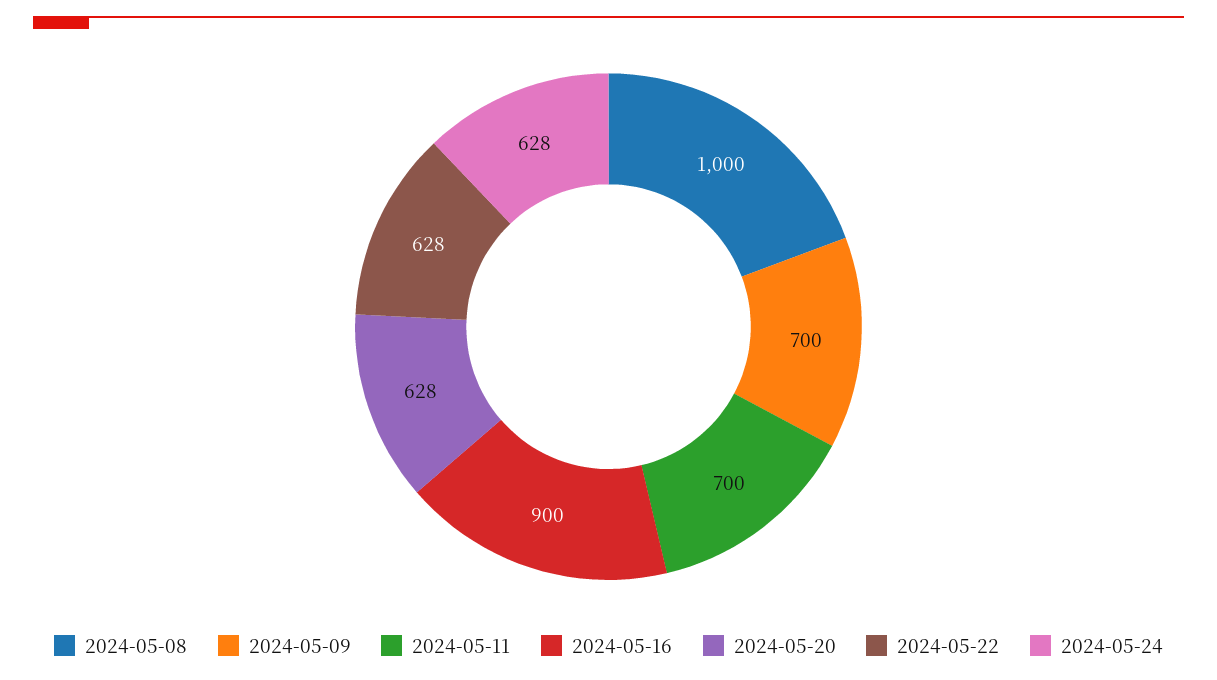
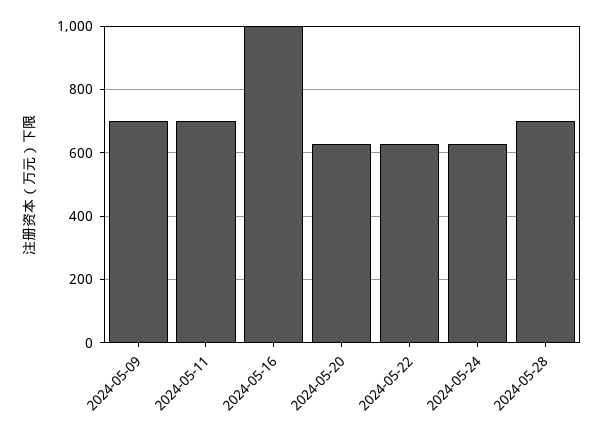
2024-05-08: 1000 -> none
2024-05-16: 900 -> 1000
2024-05-28: none -> 700

